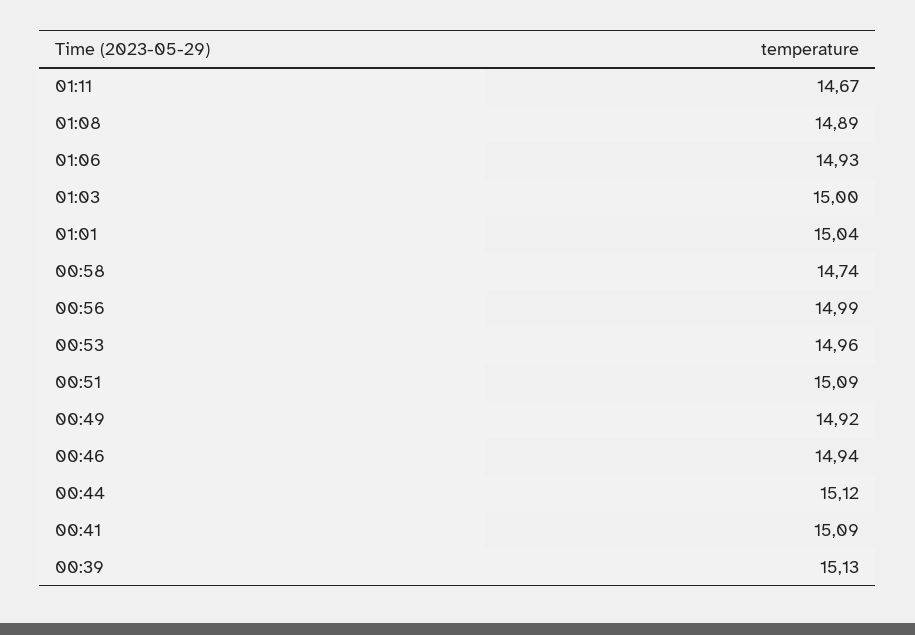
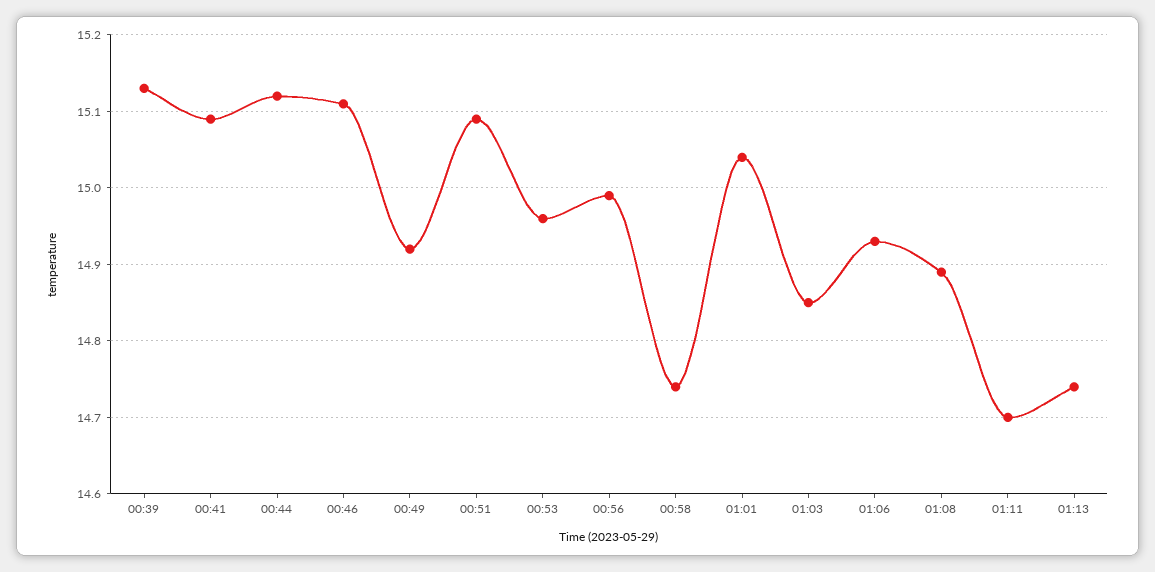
01:11: 14.67 -> 14.7
01:03: 15 -> 14.85
00:46: 14.94 -> 15.11
01:13: none -> 14.74

